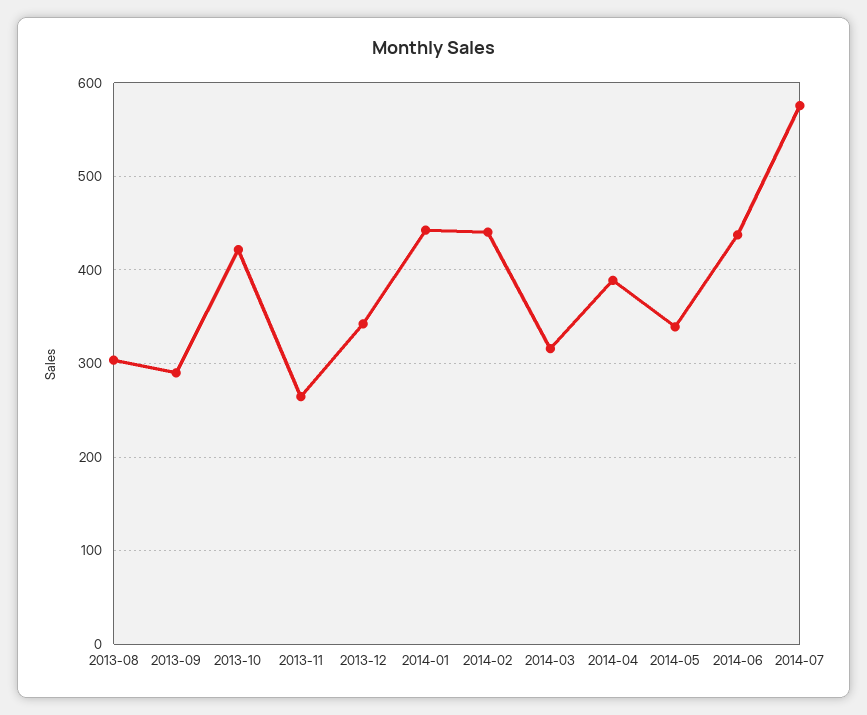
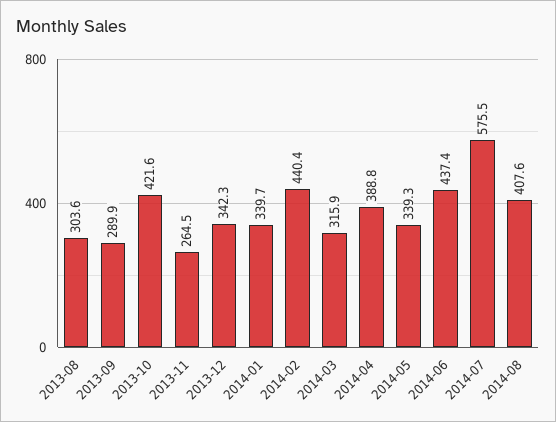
2014-01: 440 -> 339.7
2014-08: none -> 407.6

